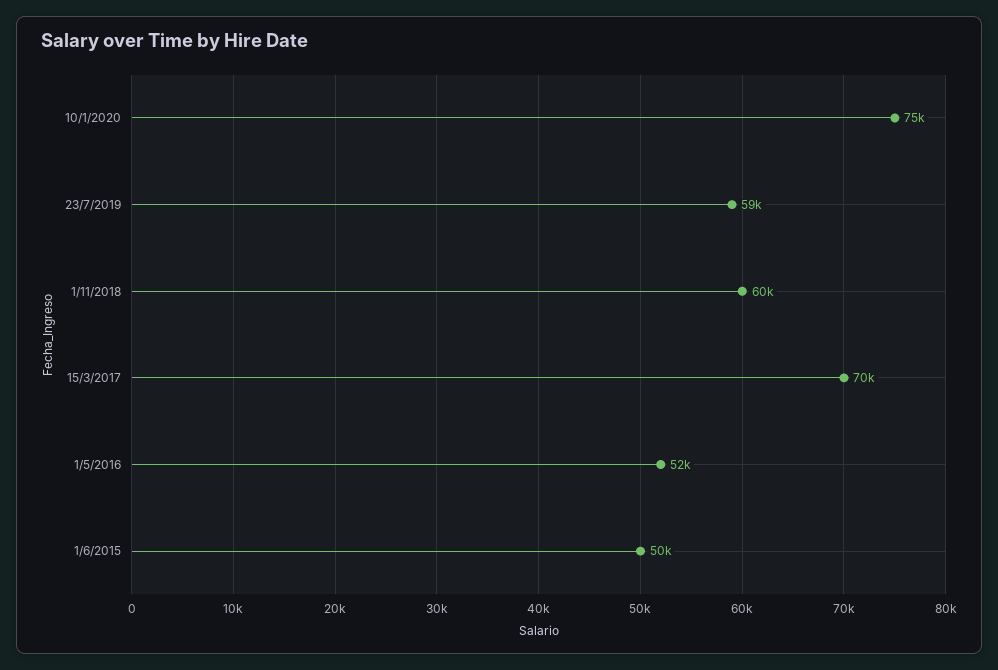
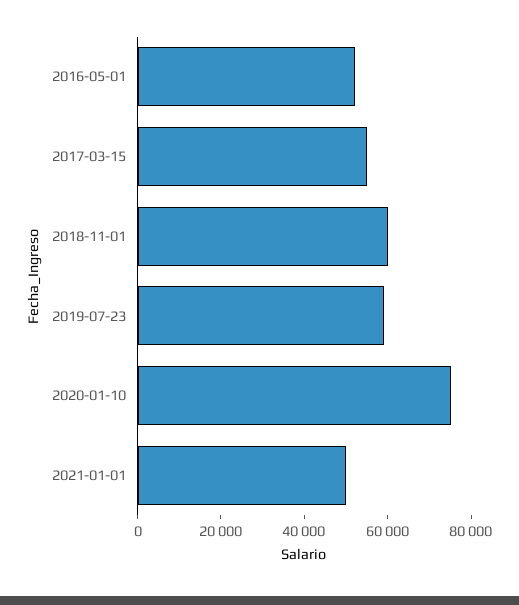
15/3/2017: 70000 -> 55000
1/6/2015: 50000 -> none
2021-01-01: none -> 50000

